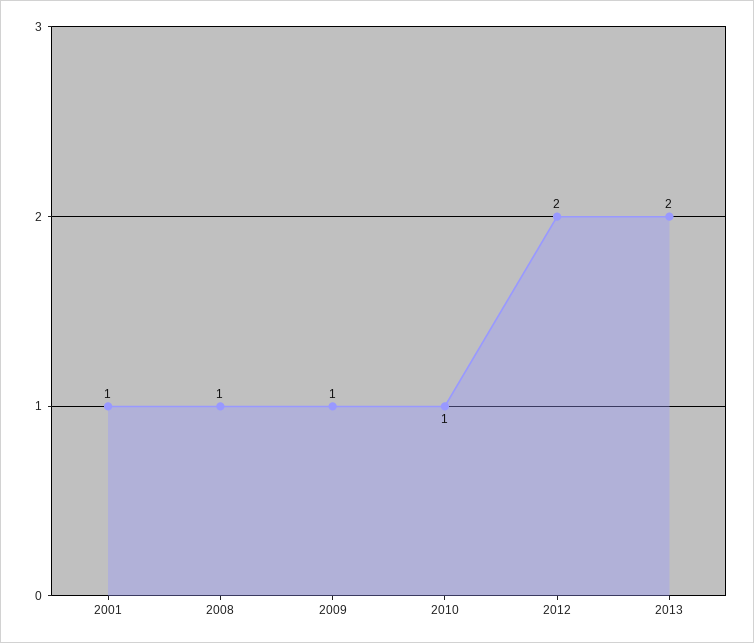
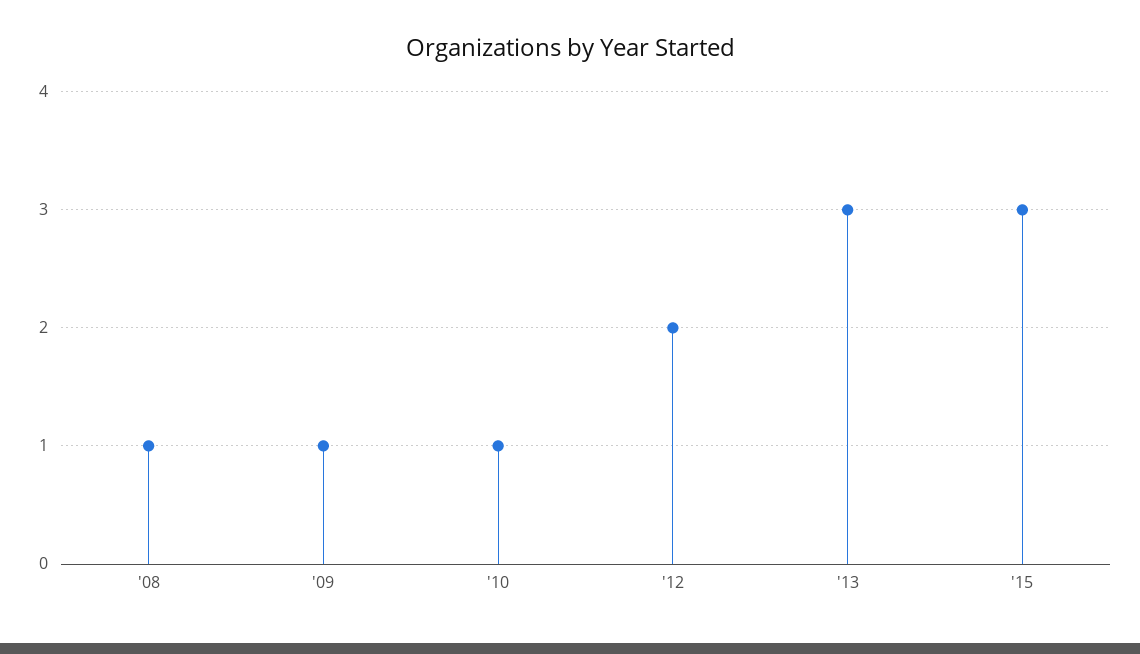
2001: 1 -> none
2013: 2 -> 3
'15: none -> 3

